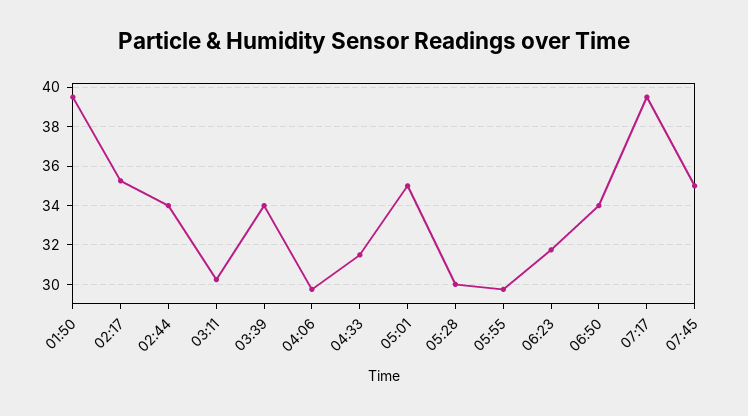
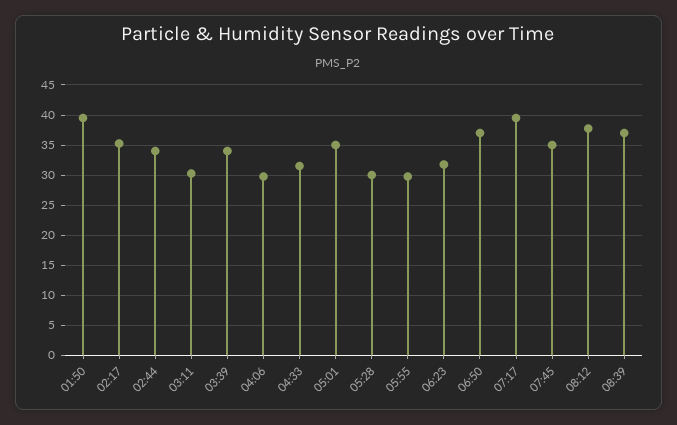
06:50: 34 -> 37
08:12: none -> 38
08:39: none -> 37

